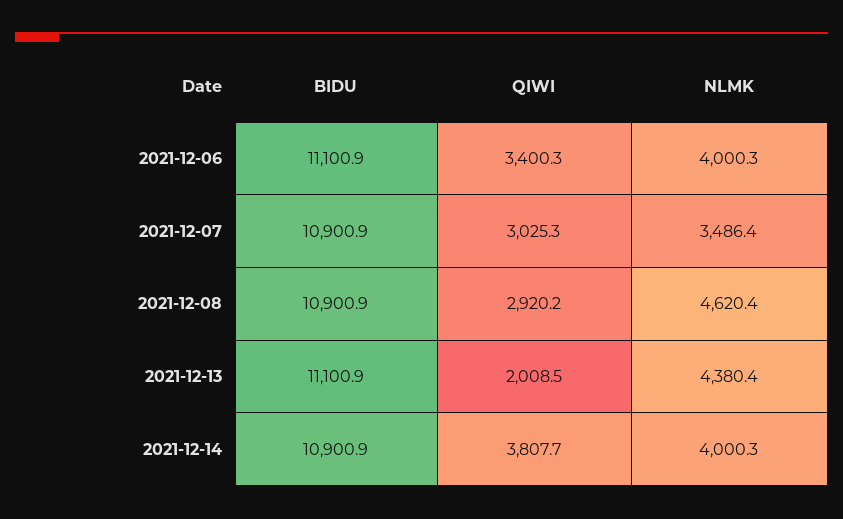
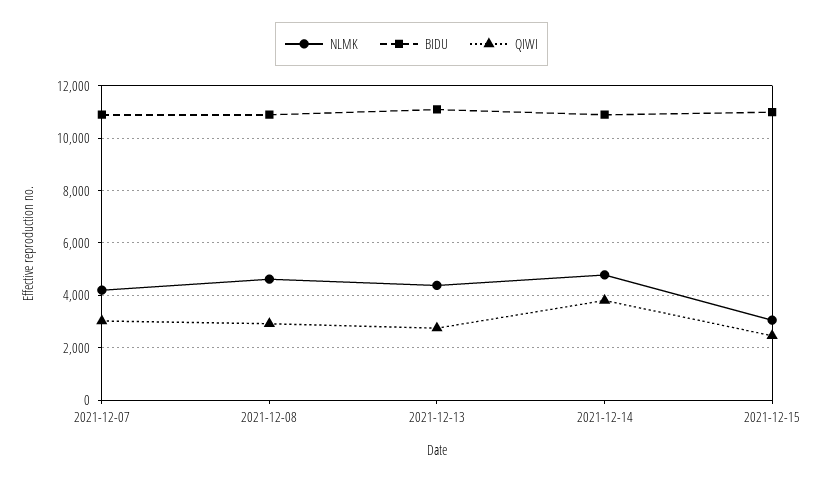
BIDU, 2021-12-06: 11100.9 -> none
QIWI, 2021-12-06: 3400.3 -> none
NLMK, 2021-12-06: 4000.3 -> none
NLMK, 2021-12-07: 3486.4 -> 4250
QIWI, 2021-12-13: 2008.5 -> 2750
NLMK, 2021-12-14: 4000.3 -> 4750
NLMK, 2021-12-15: none -> 3000
BIDU, 2021-12-15: none -> 11000
QIWI, 2021-12-15: none -> 2500

